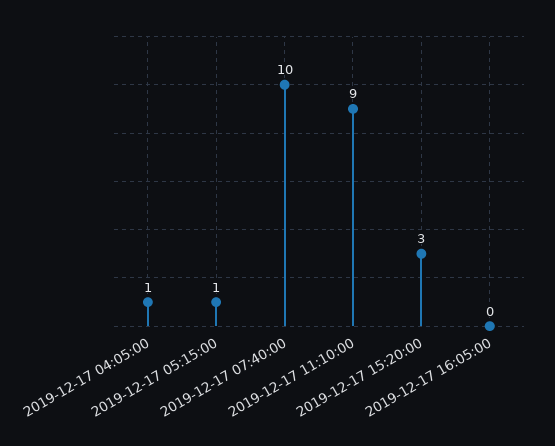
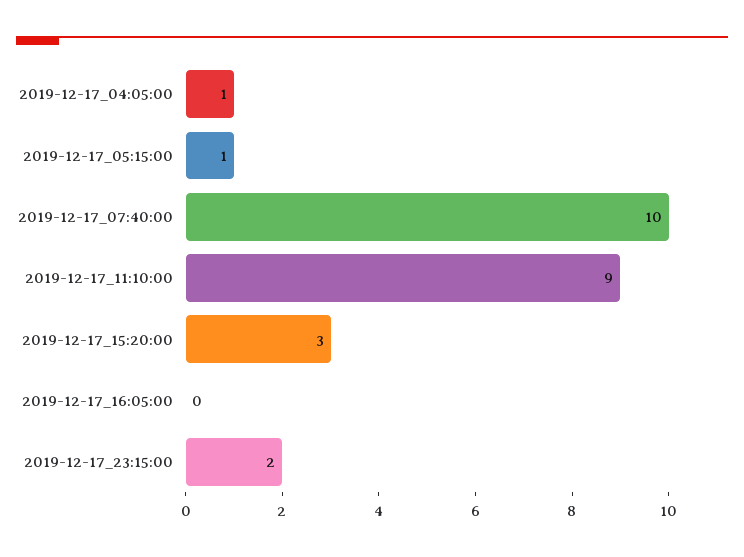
2019-12-17_23:15:00: none -> 2

